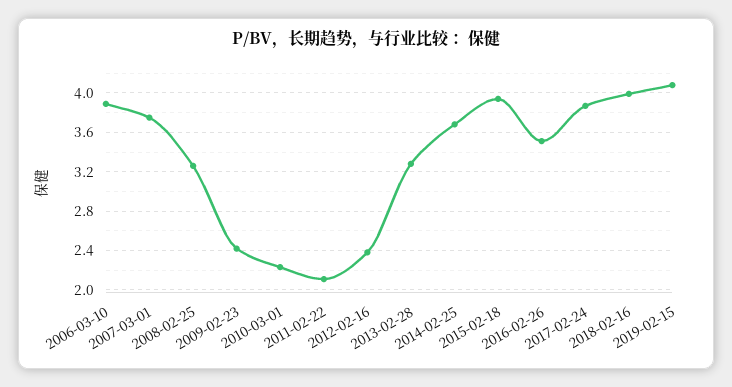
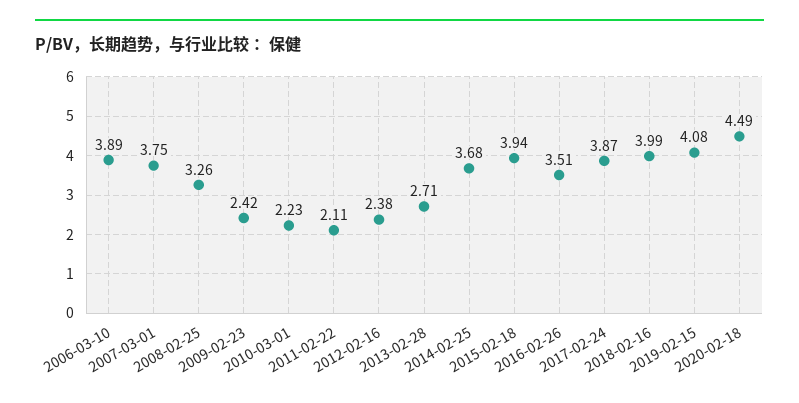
2013-02-28: 3.3 -> 2.71
2020-02-18: none -> 4.49

